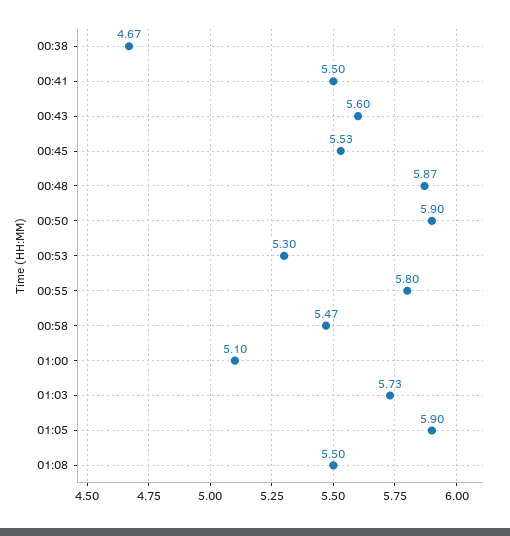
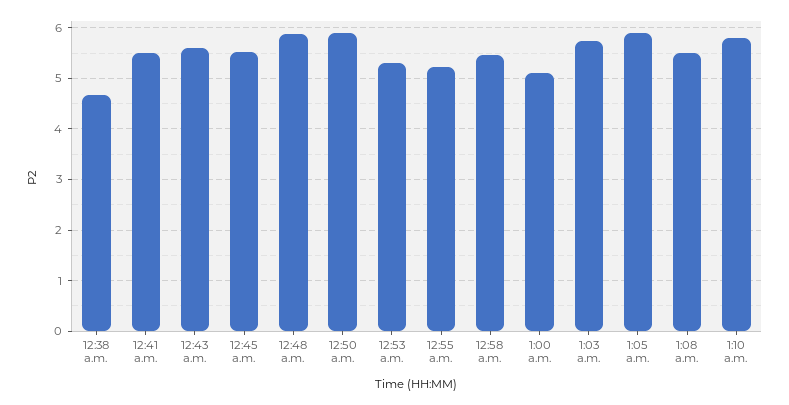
00:55: 5.8 -> 5.2
1:10 a.m.: none -> 5.8

